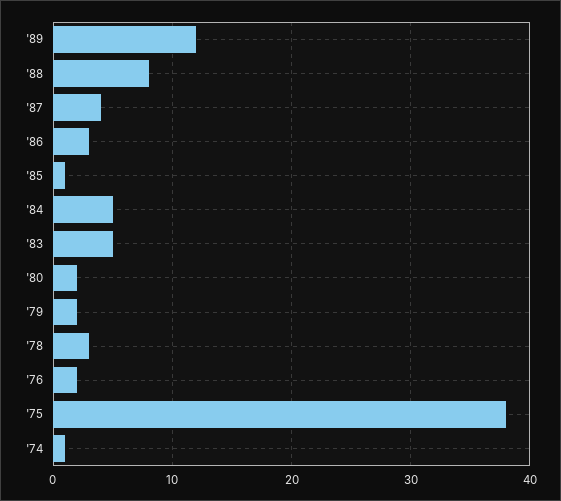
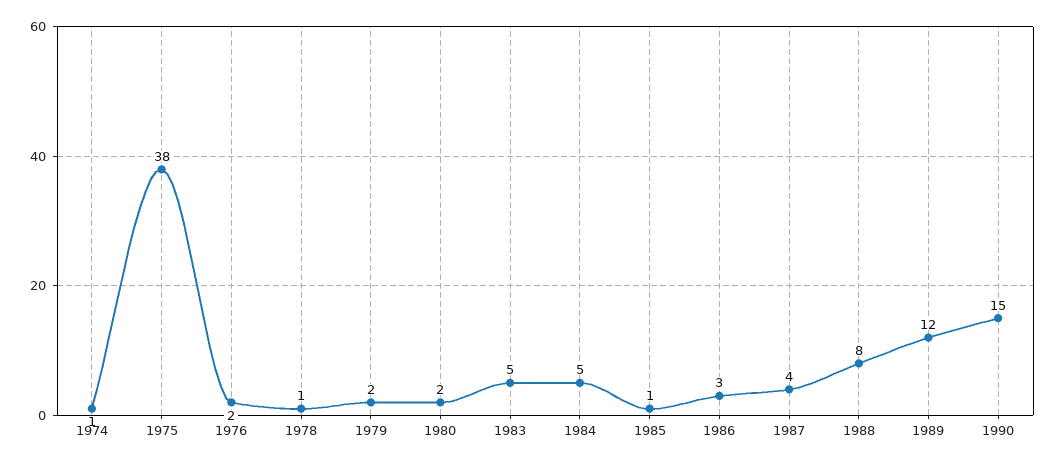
'78: 3 -> 1
1990: none -> 15

